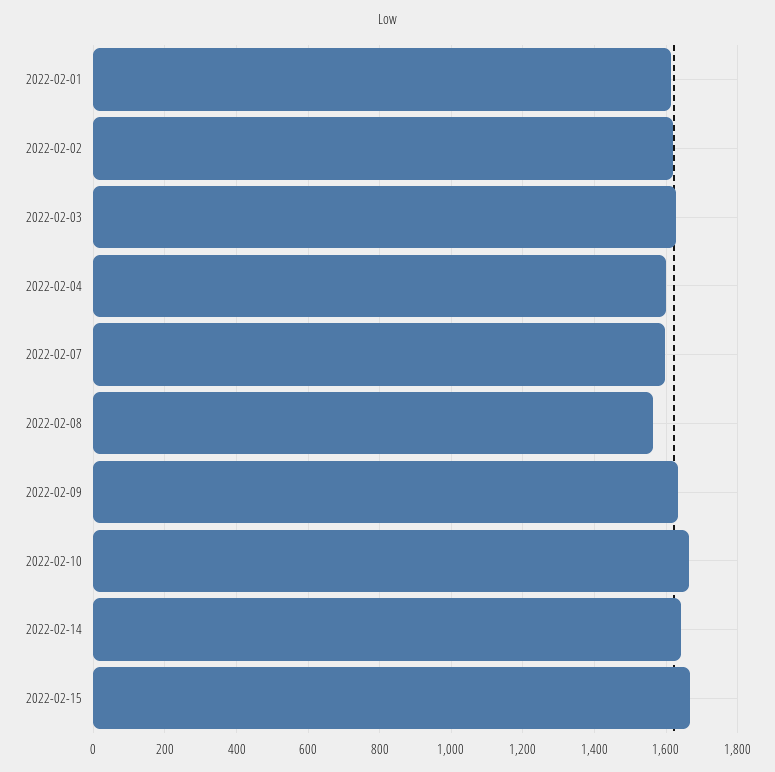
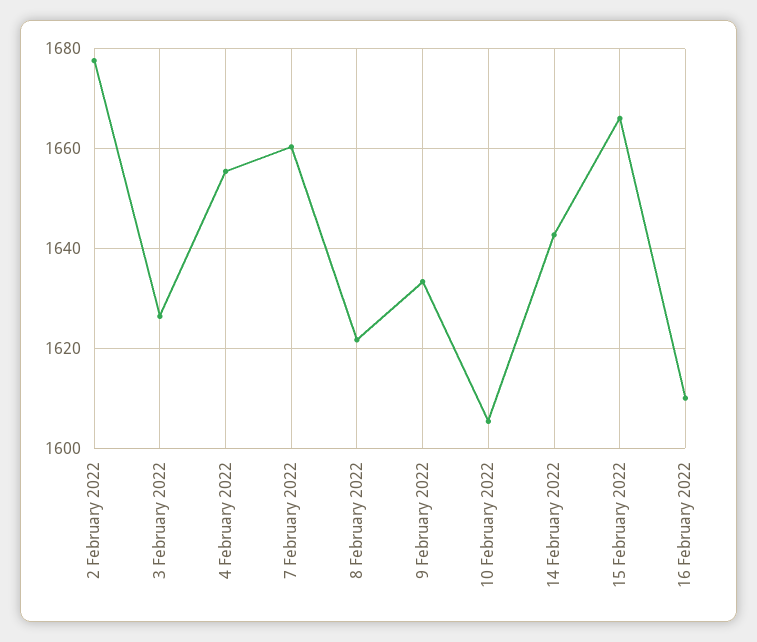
2022-02-01: 1620 -> none
2022-02-02: 1620 -> 1678
2022-02-04: 1600 -> 1656
2022-02-07: 1600 -> 1660
2022-02-08: 1560 -> 1622
2022-02-10: 1660 -> 1606
16 February 2022: none -> 1610

